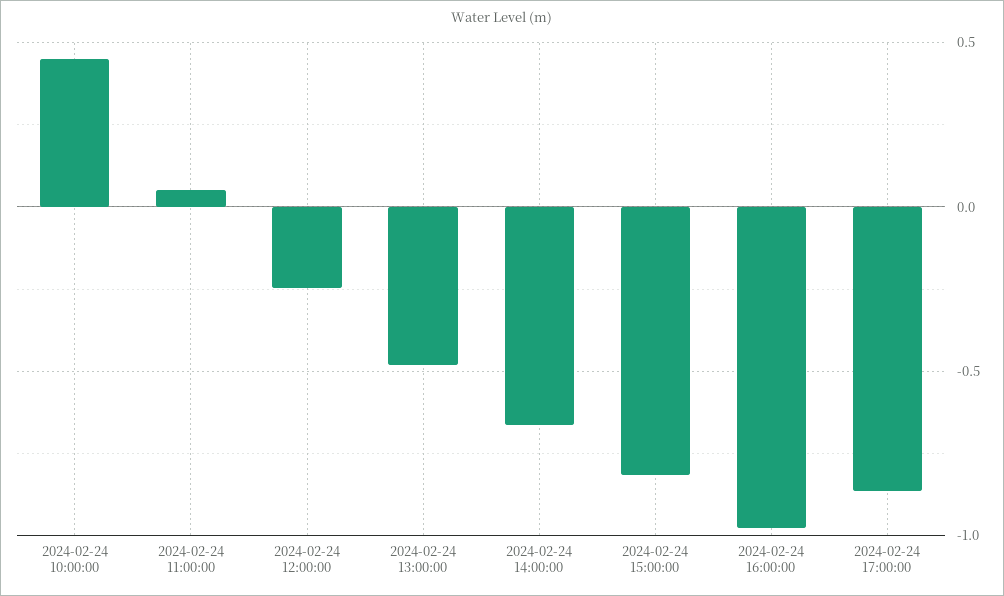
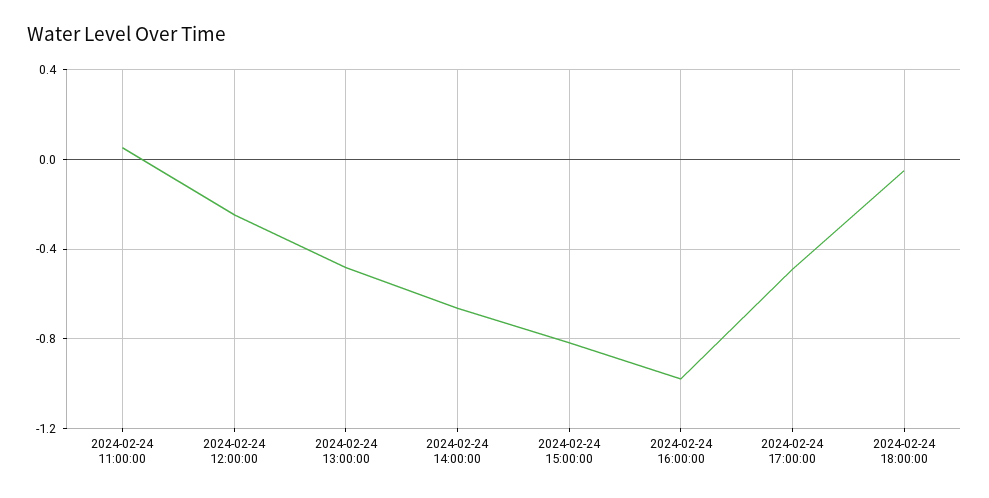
2024-02-24 10:00:00: 0.45 -> none
2024-02-24 17:00:00: -0.85 -> -0.5
2024-02-24 18:00:00: none -> -0.05

